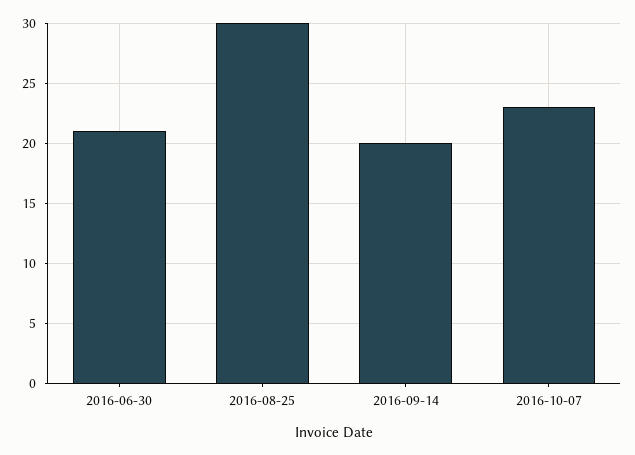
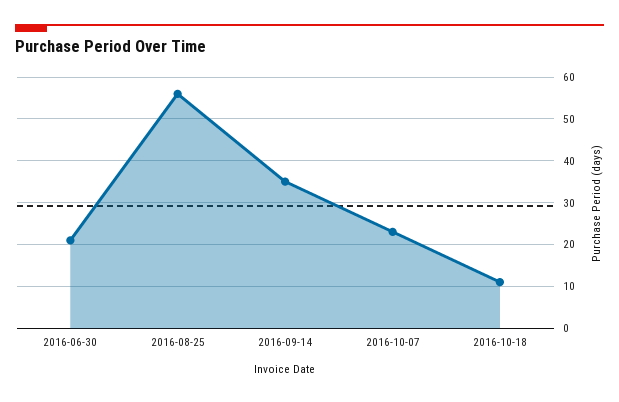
2016-08-25: 30 -> 55
2016-09-14: 20 -> 35
2016-10-18: none -> 10

